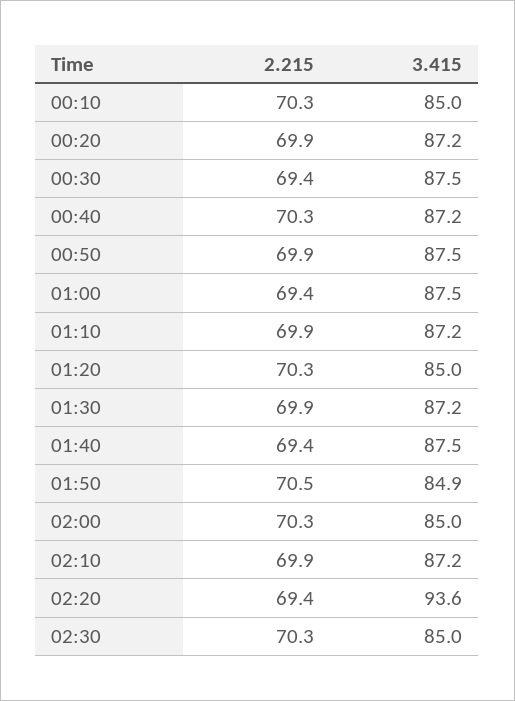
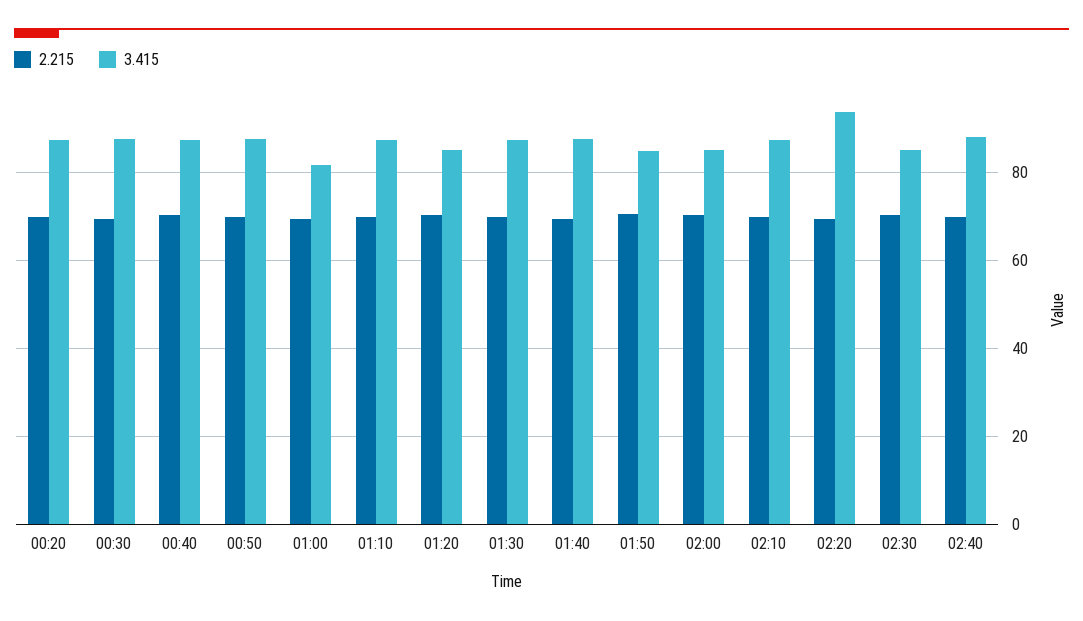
2.215, 00:10: 70.3 -> none
3.415, 00:10: 85 -> none
3.415, 01:00: 87.5 -> 82
2.215, 02:40: none -> 70
3.415, 02:40: none -> 88

